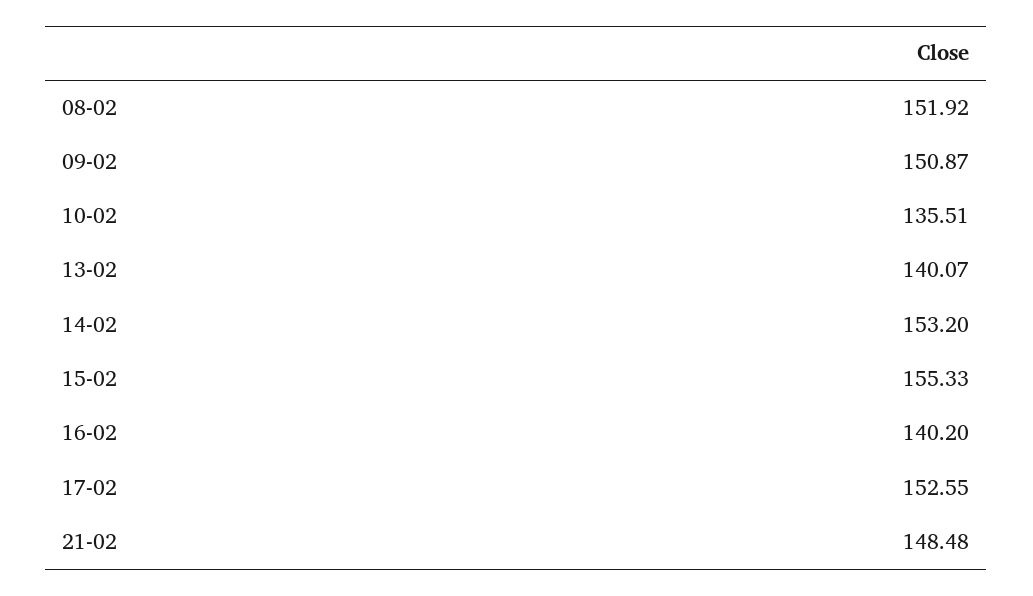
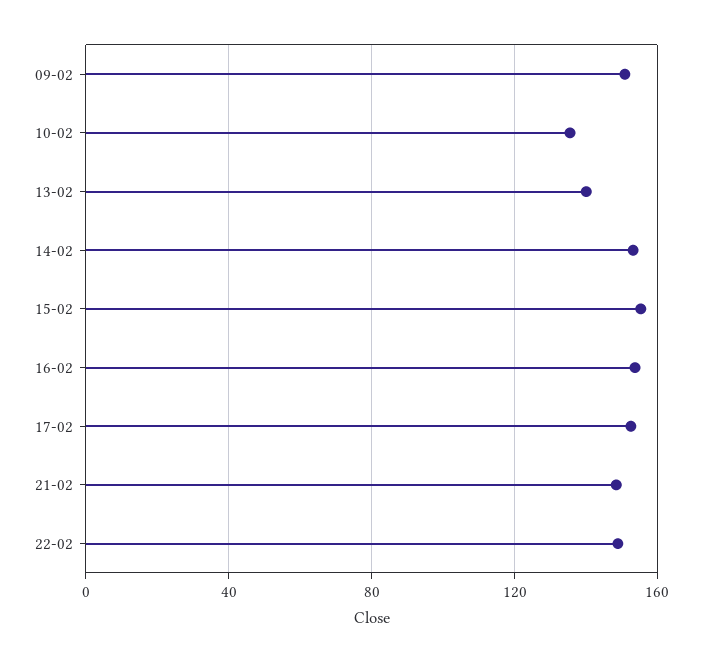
08-02: 151.92 -> none
16-02: 140.2 -> 155
22-02: none -> 150

